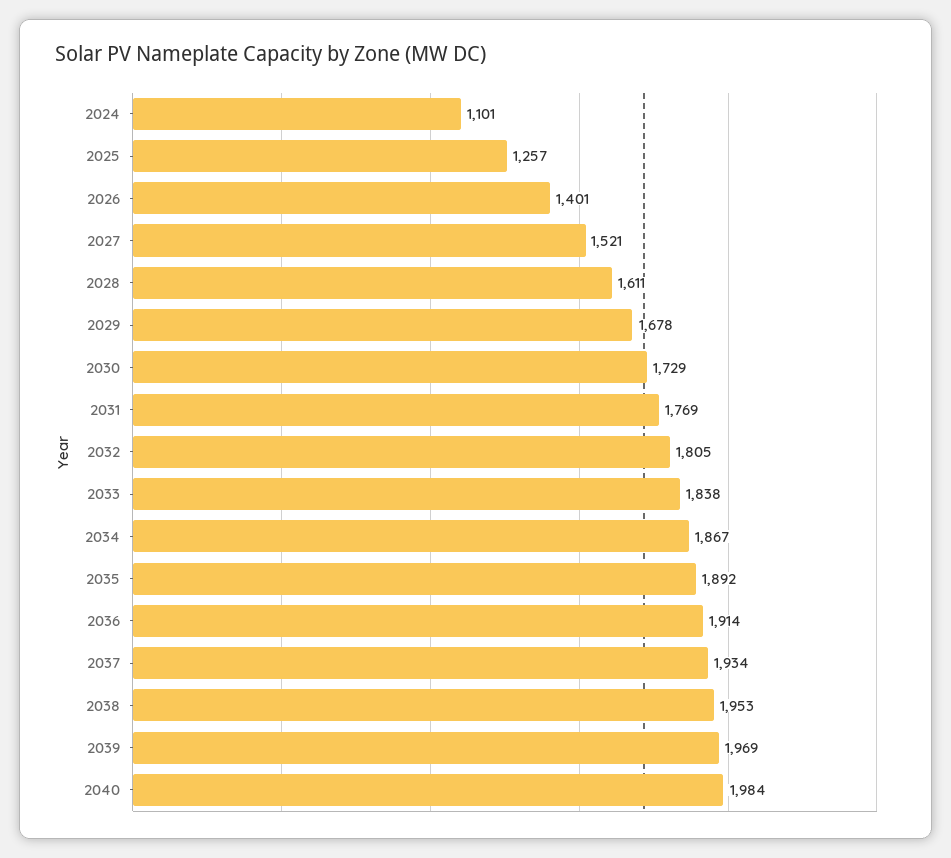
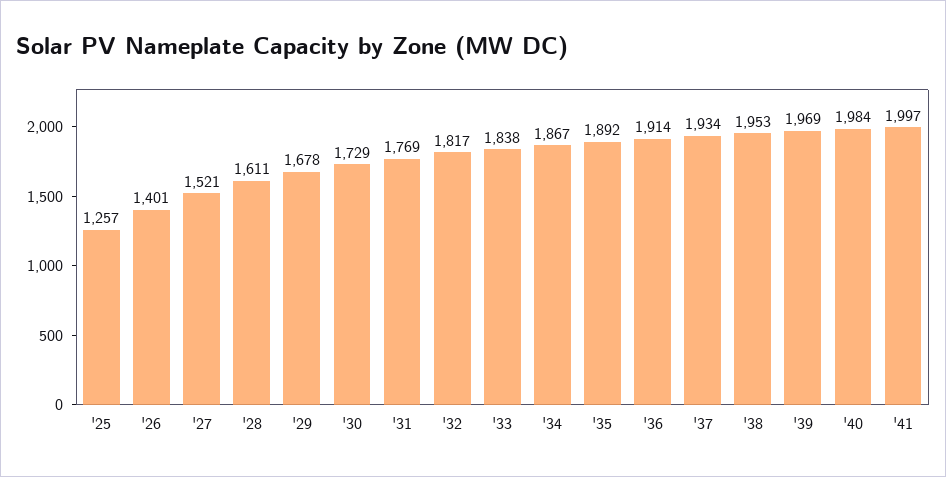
2024: 1101 -> none
2032: 1805 -> 1817
'41: none -> 1997

